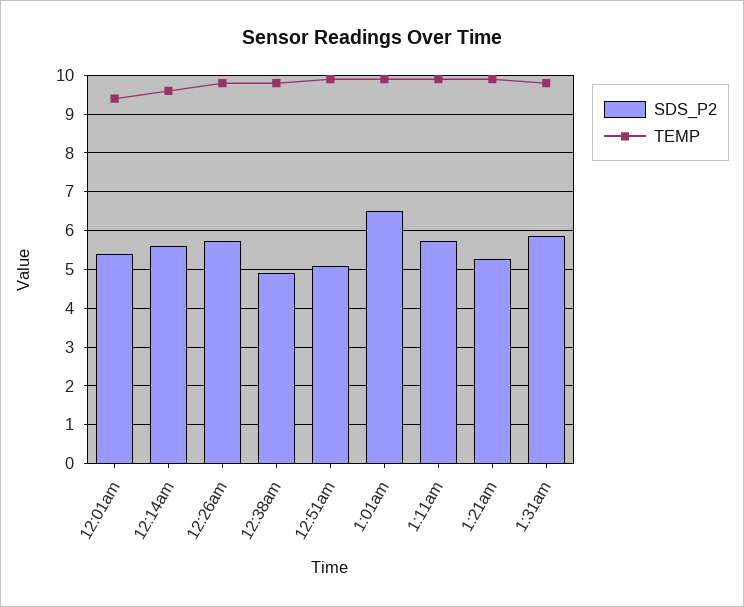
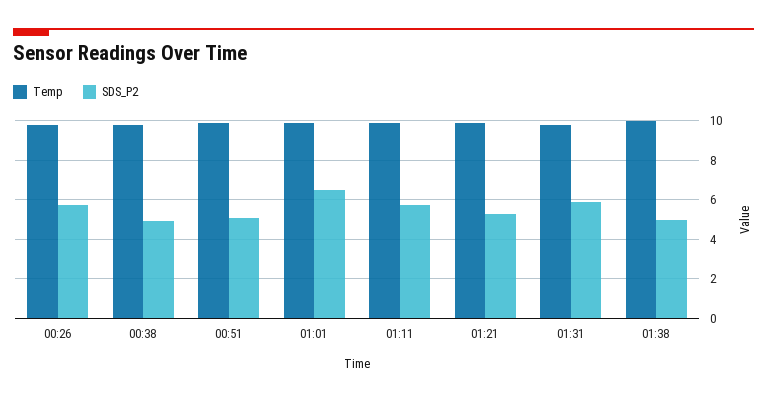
SDS_P2, 12:01am: 5.4 -> none
TEMP, 12:01am: 9.4 -> none
SDS_P2, 12:14am: 5.6 -> none
TEMP, 12:14am: 9.6 -> none
TEMP, 01:38: none -> 10
SDS_P2, 01:38: none -> 5

